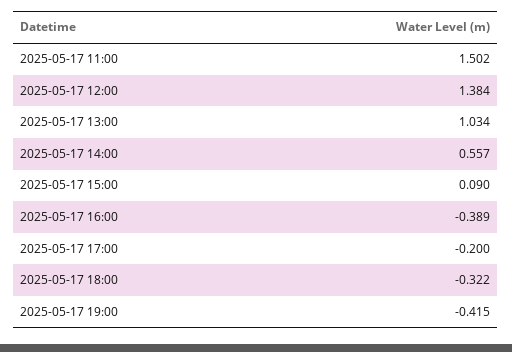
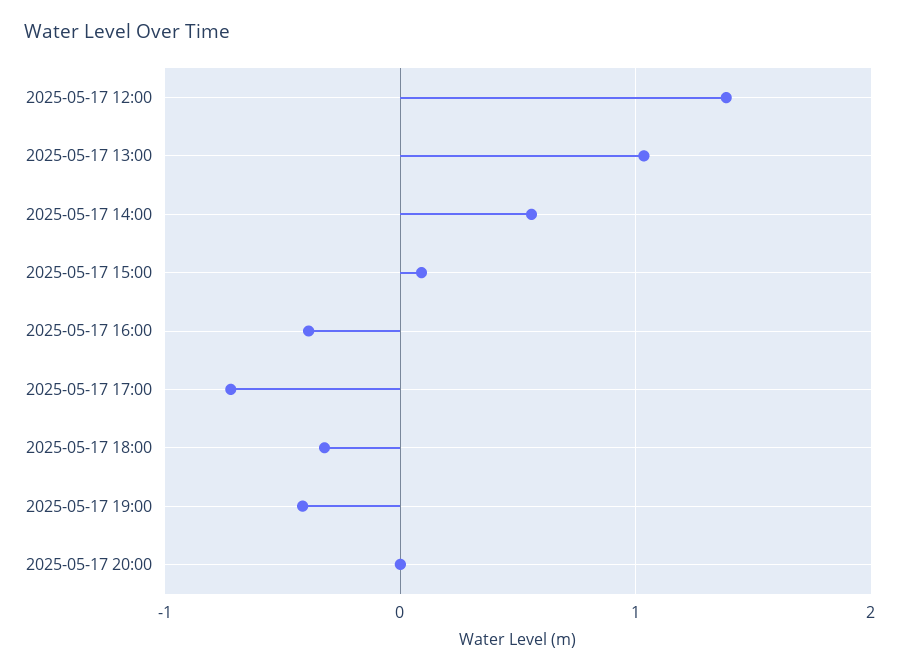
2025-05-17 11:00: 1.502 -> none
2025-05-17 17:00: -0.2 -> -0.7
2025-05-17 20:00: none -> 0

